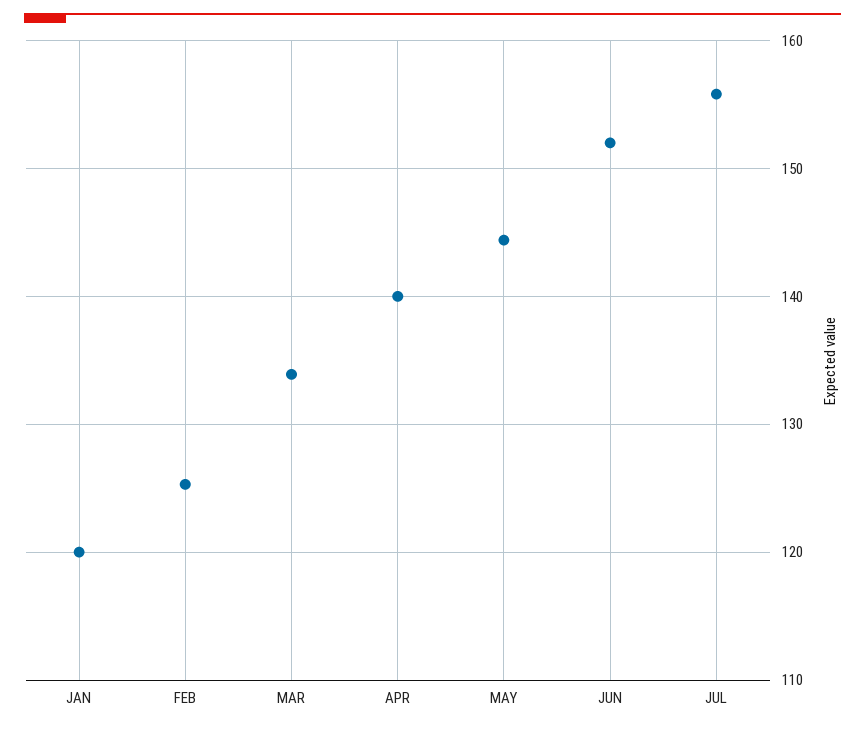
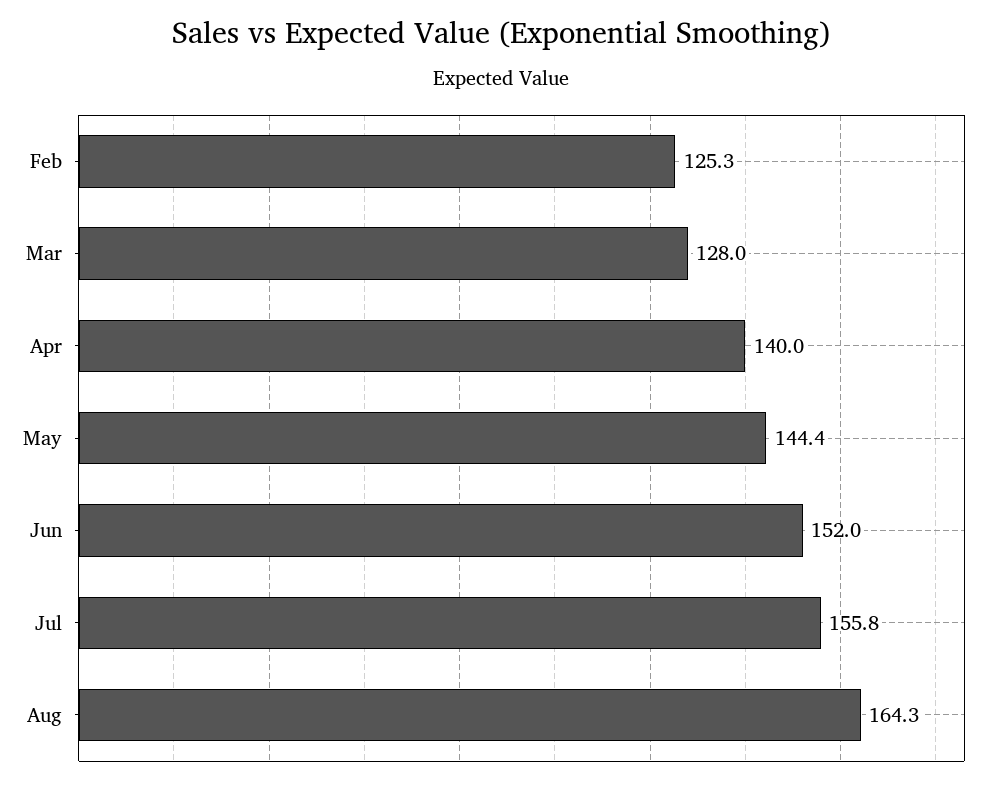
JAN: 120 -> none
MAR: 134 -> 128
Aug: none -> 164.3

